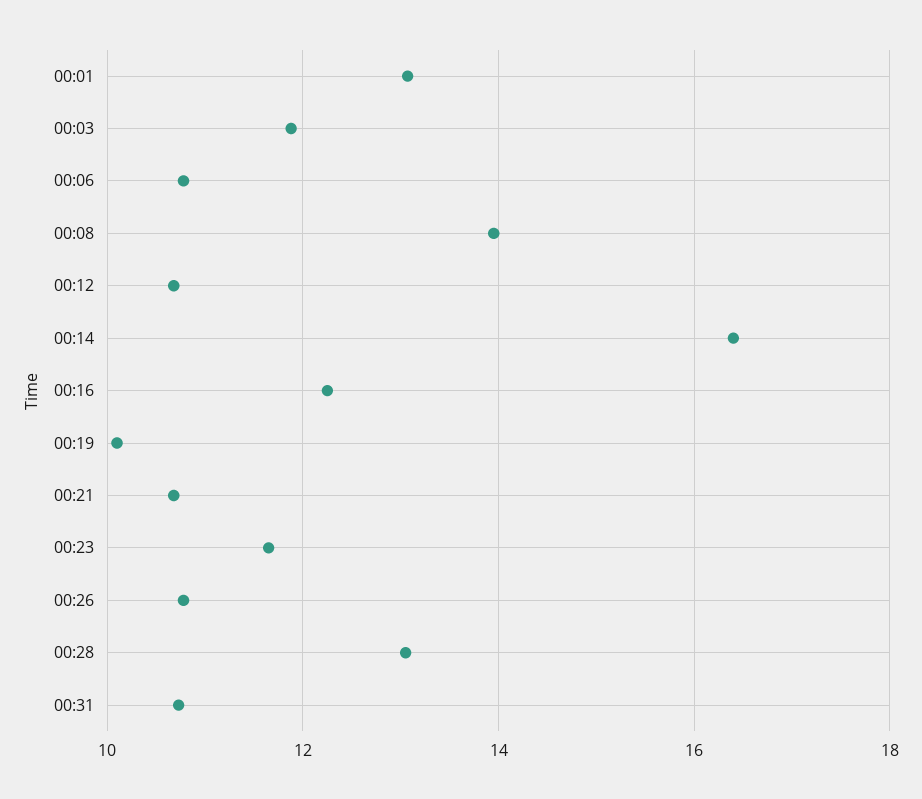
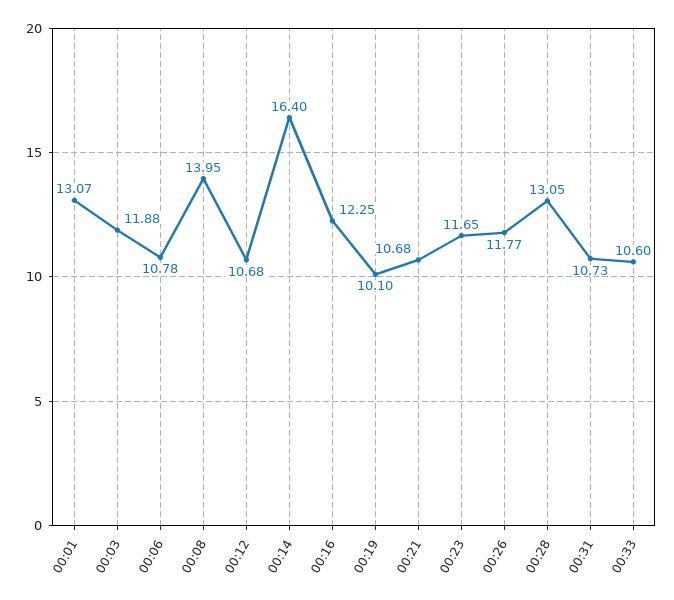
00:26: 10.8 -> 11.77
00:33: none -> 10.6

